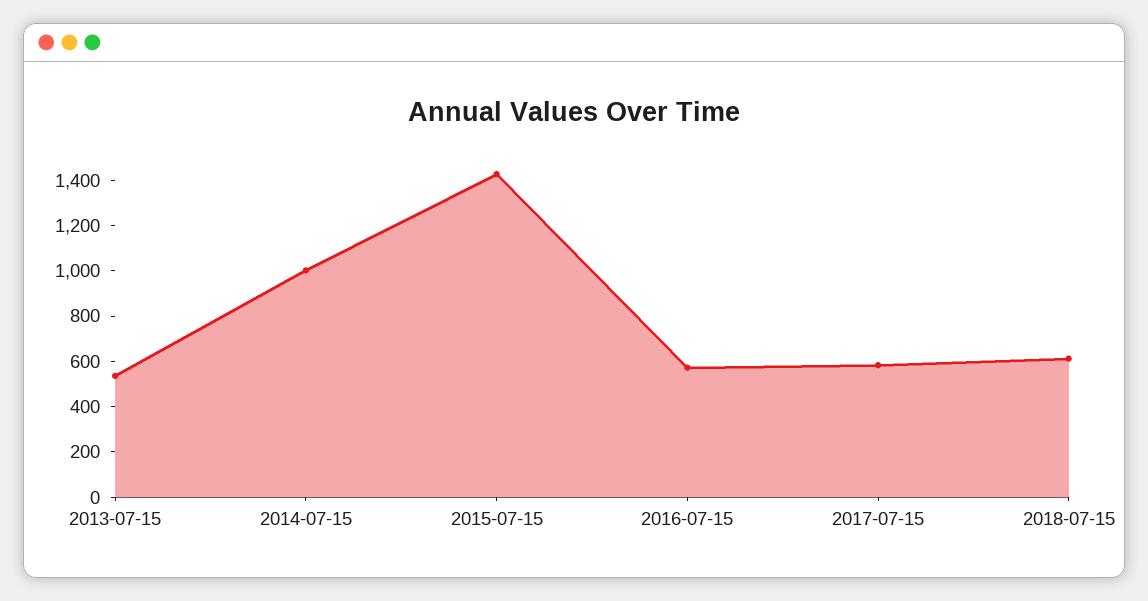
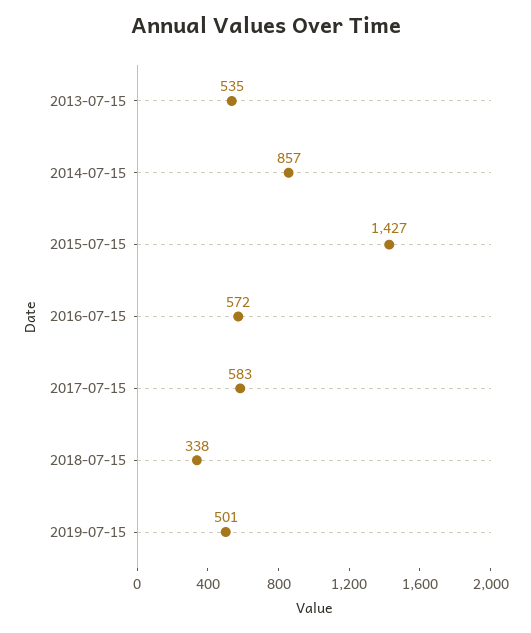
2014-07-15: 1000 -> 857
2018-07-15: 600 -> 338
2019-07-15: none -> 501

